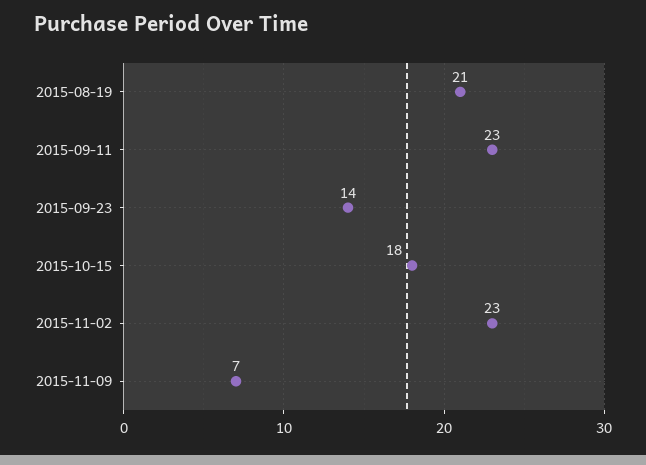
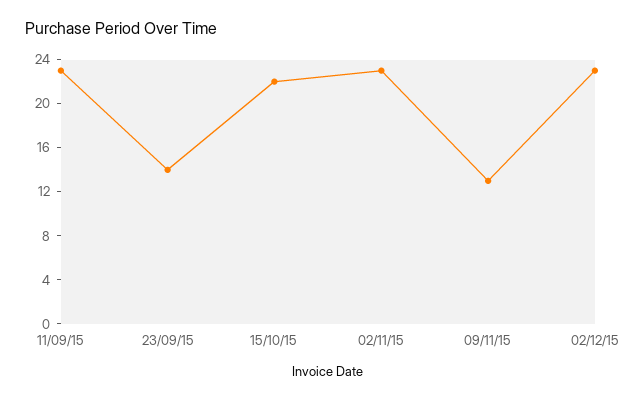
2015-08-19: 21 -> none
2015-10-15: 18 -> 22
2015-11-09: 7 -> 13
02/12/15: none -> 23

